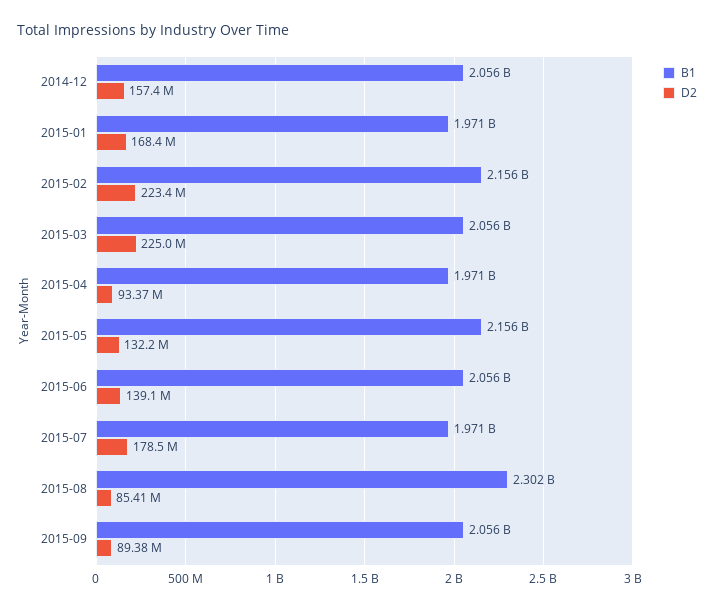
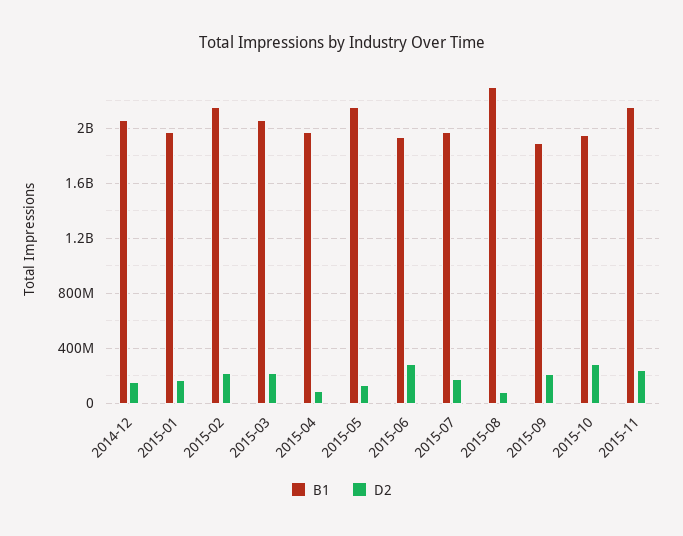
B1, 2015-06: 2056000000 -> 1950000000
D2, 2015-06: 139100000 -> 300000000
B1, 2015-09: 2056000000 -> 1900000000
D2, 2015-09: 89380000 -> 200000000
B1, 2015-10: none -> 1950000000
D2, 2015-10: none -> 300000000
B1, 2015-11: none -> 2150000000
D2, 2015-11: none -> 250000000

